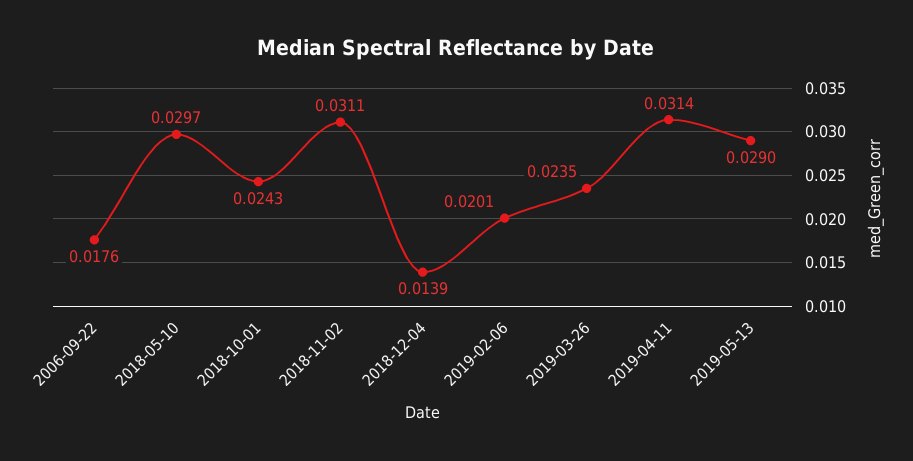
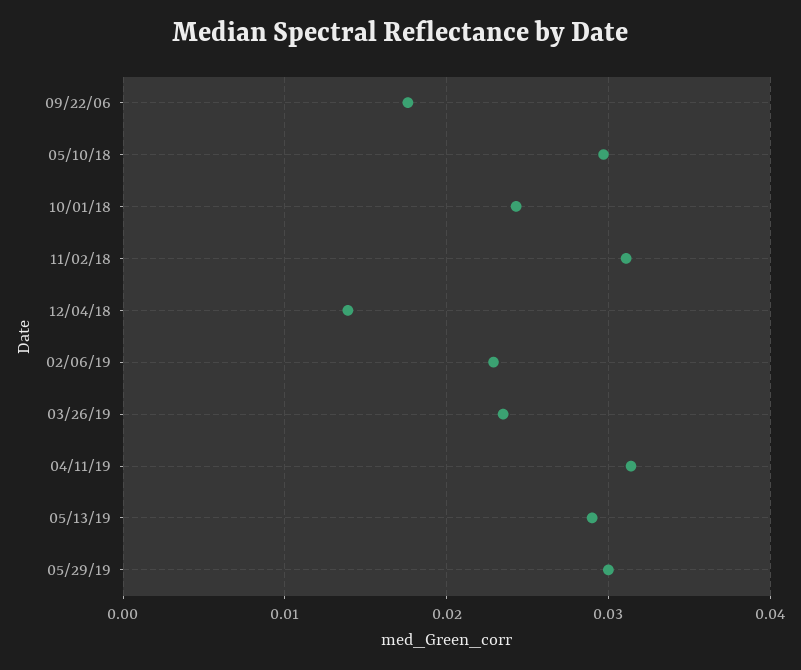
2019-02-06: 0.0201 -> 0.023
05/29/19: none -> 0.03

